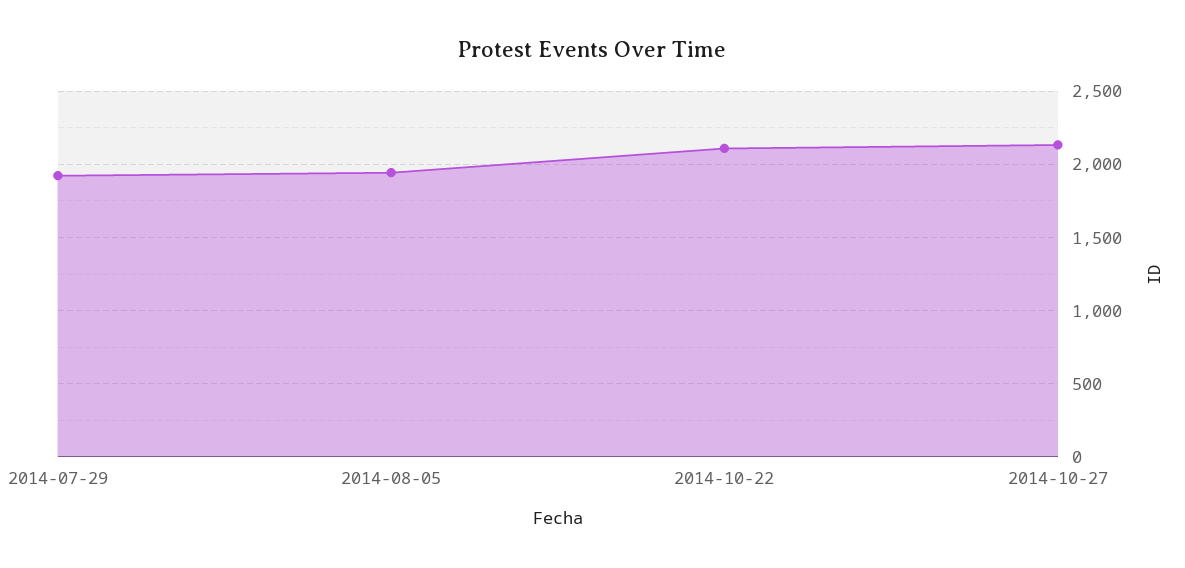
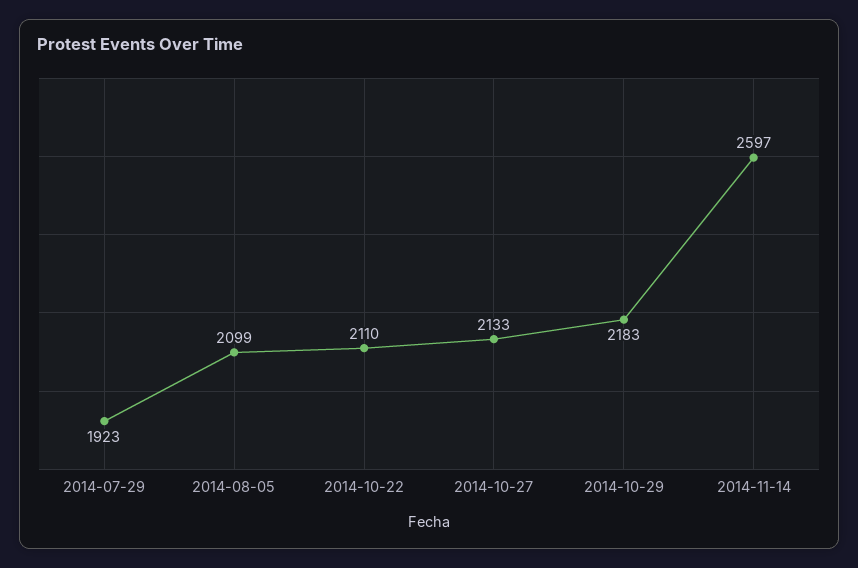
2014-08-05: 1950 -> 2099
2014-10-29: none -> 2183
2014-11-14: none -> 2597

